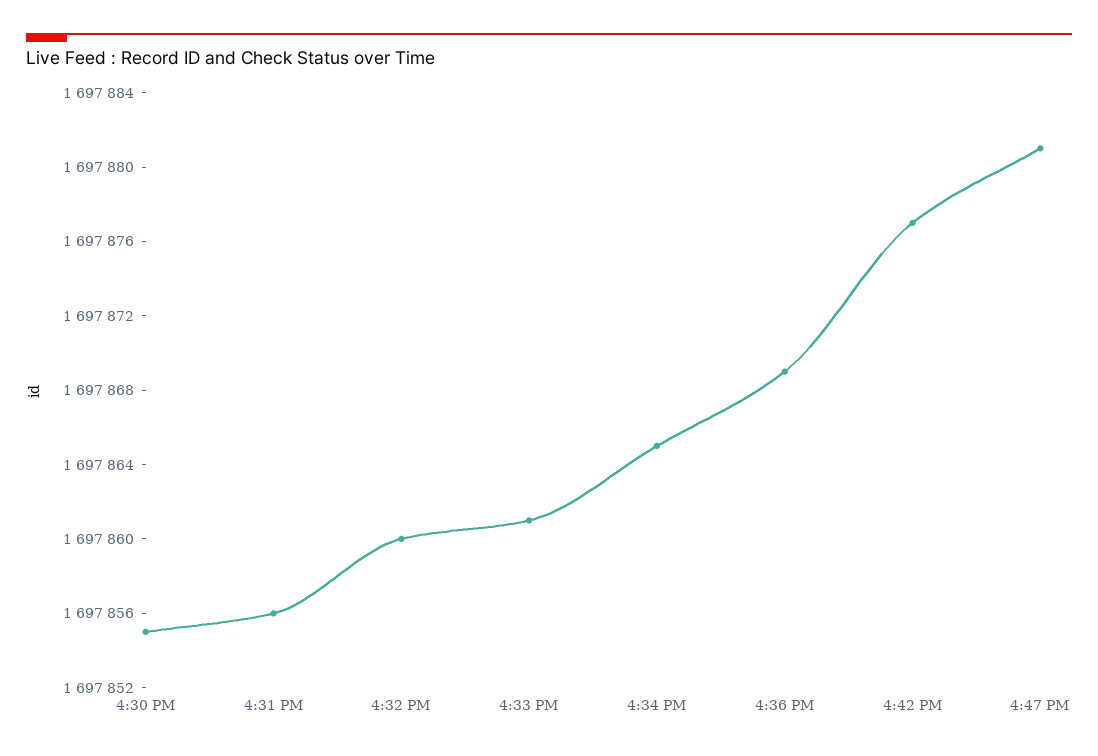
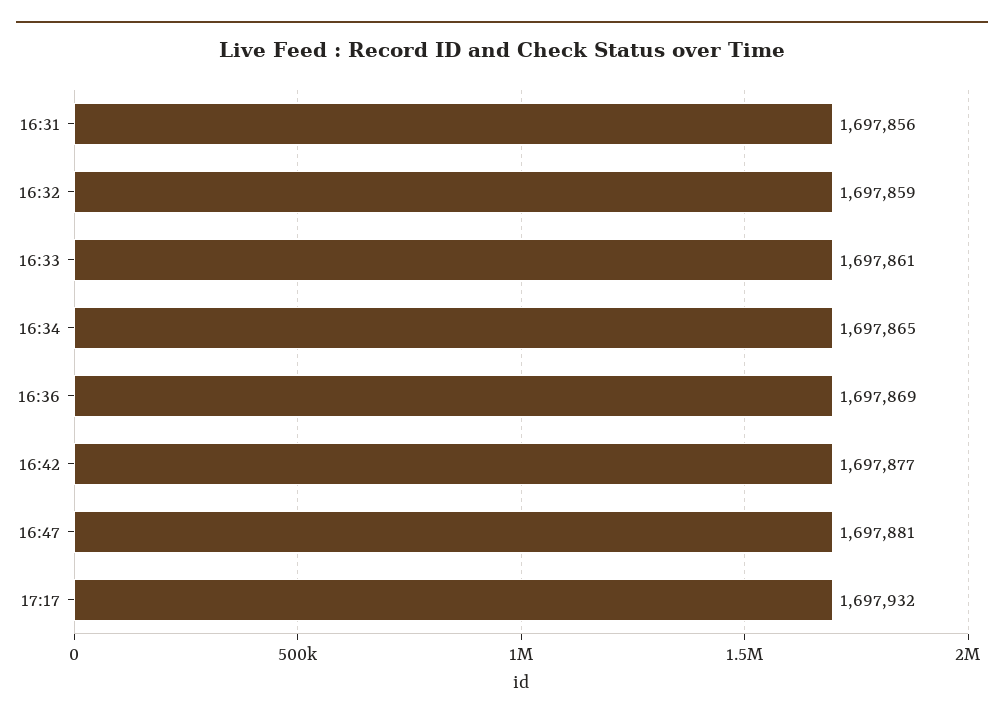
4:30 PM: 1697855 -> none
4:32 PM: 1697860 -> 1697859
17:17: none -> 1697932

